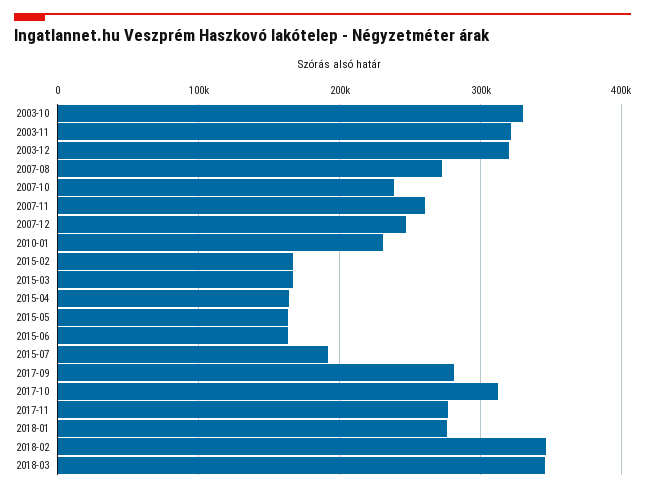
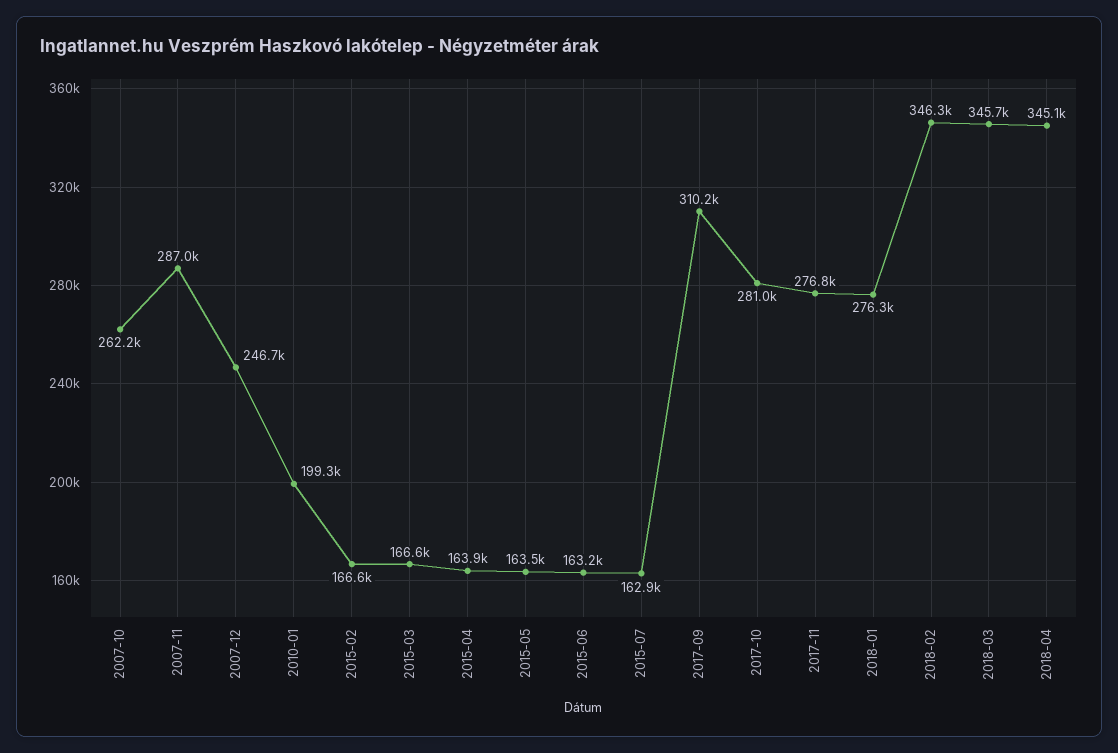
2003-10: 330000 -> none
2003-11: 320000 -> none
2003-12: 320000 -> none
2007-08: 270000 -> none
2007-10: 240000 -> 262200
2007-11: 260000 -> 287000
2010-01: 230000 -> 199300
2015-07: 190000 -> 162900
2017-09: 280000 -> 310200
2017-10: 310000 -> 281000
2018-04: none -> 345100

